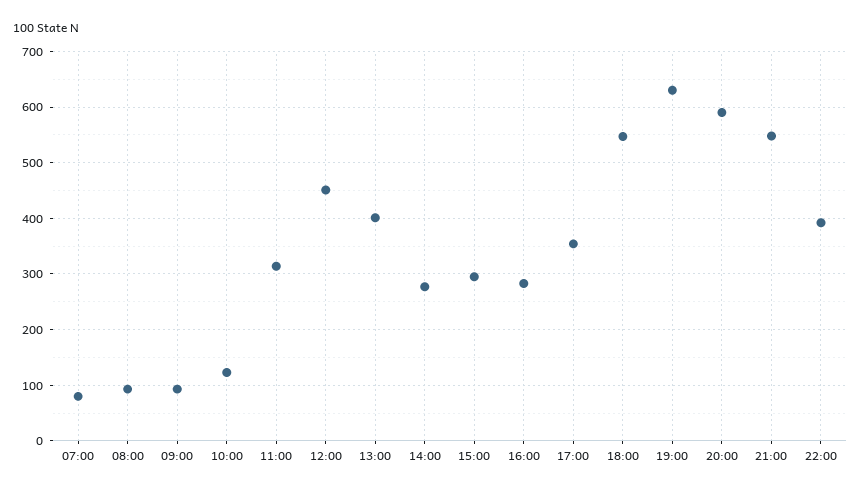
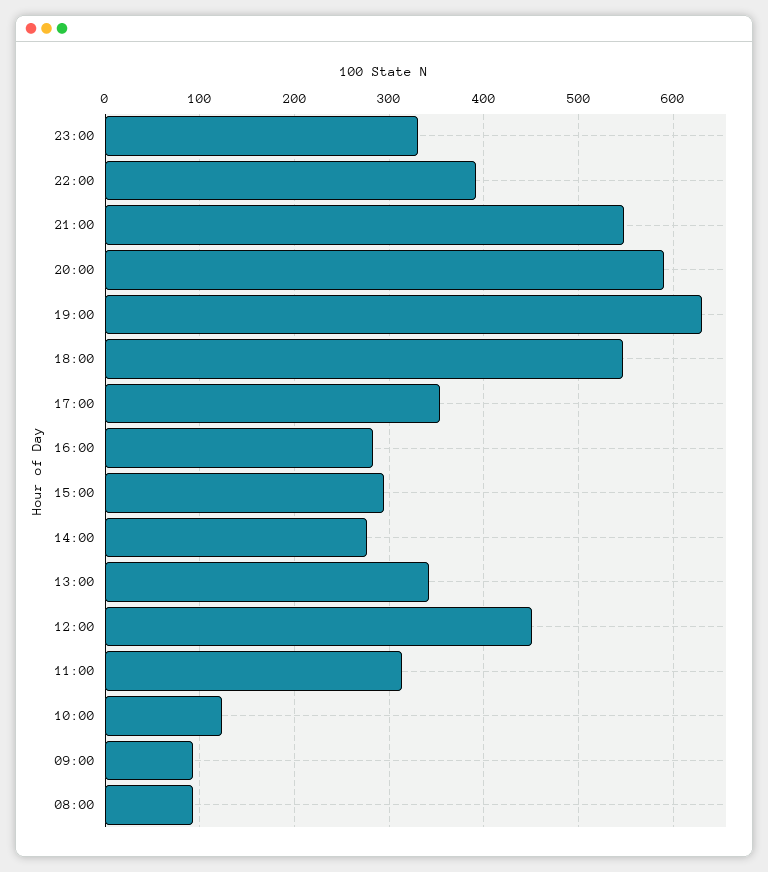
07:00: 80 -> none
13:00: 400 -> 340
23:00: none -> 330

